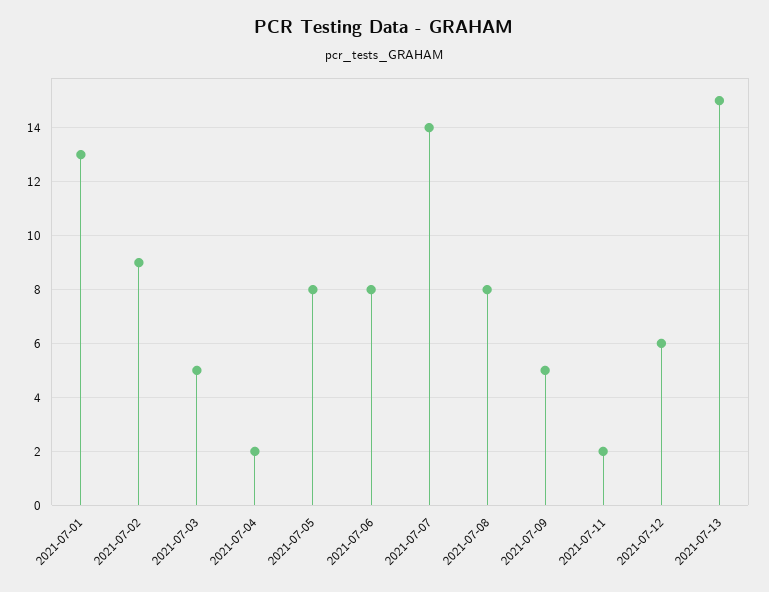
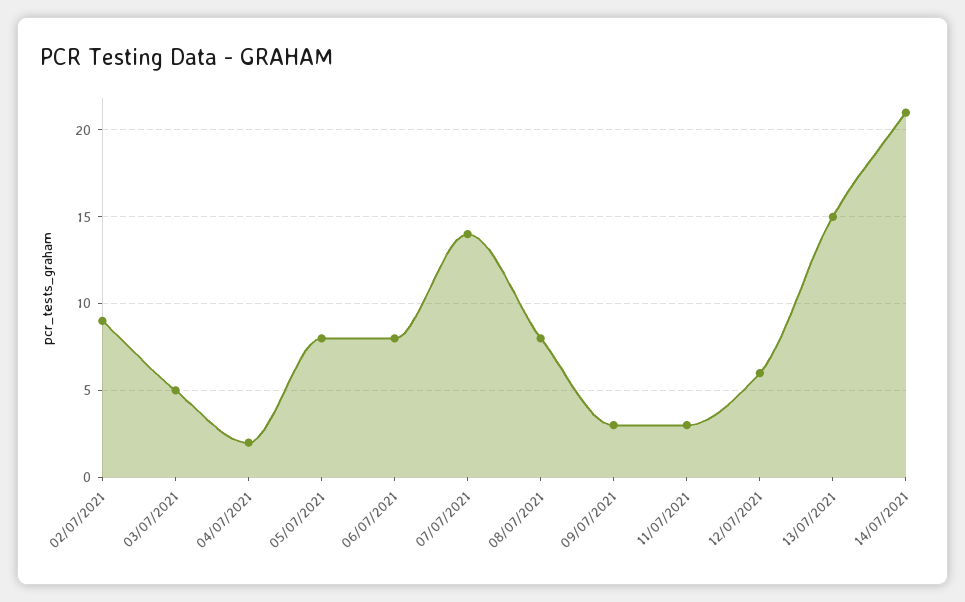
2021-07-01: 13 -> none
2021-07-09: 5 -> 3
2021-07-11: 2 -> 3
14/07/2021: none -> 21

